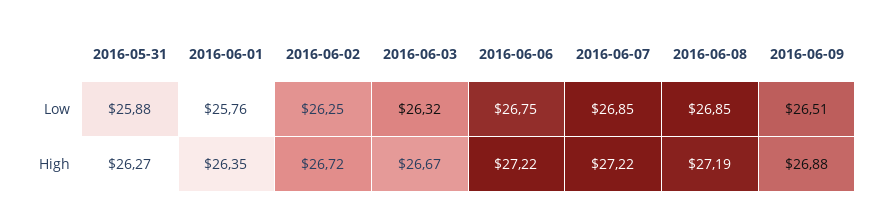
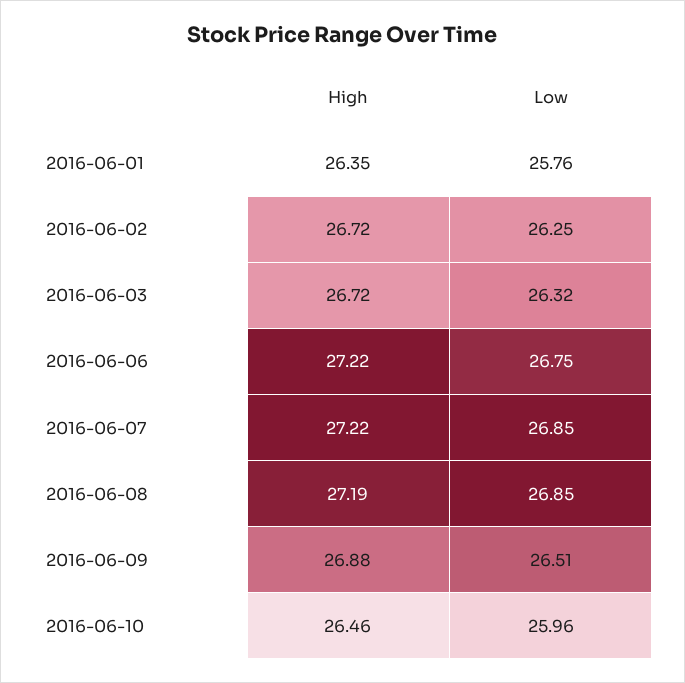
2016-05-31, Low: 25.88 -> none
2016-05-31, High: 26.27 -> none
2016-06-03, High: 26.67 -> 26.72
2016-06-10, High: none -> 26.46
2016-06-10, Low: none -> 25.96

